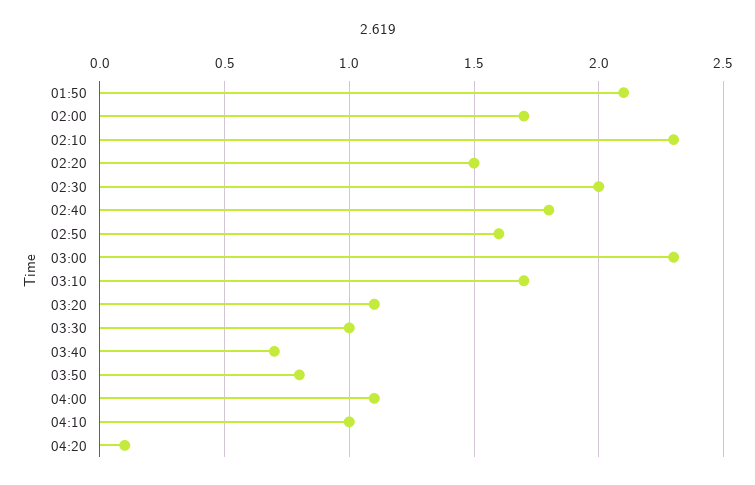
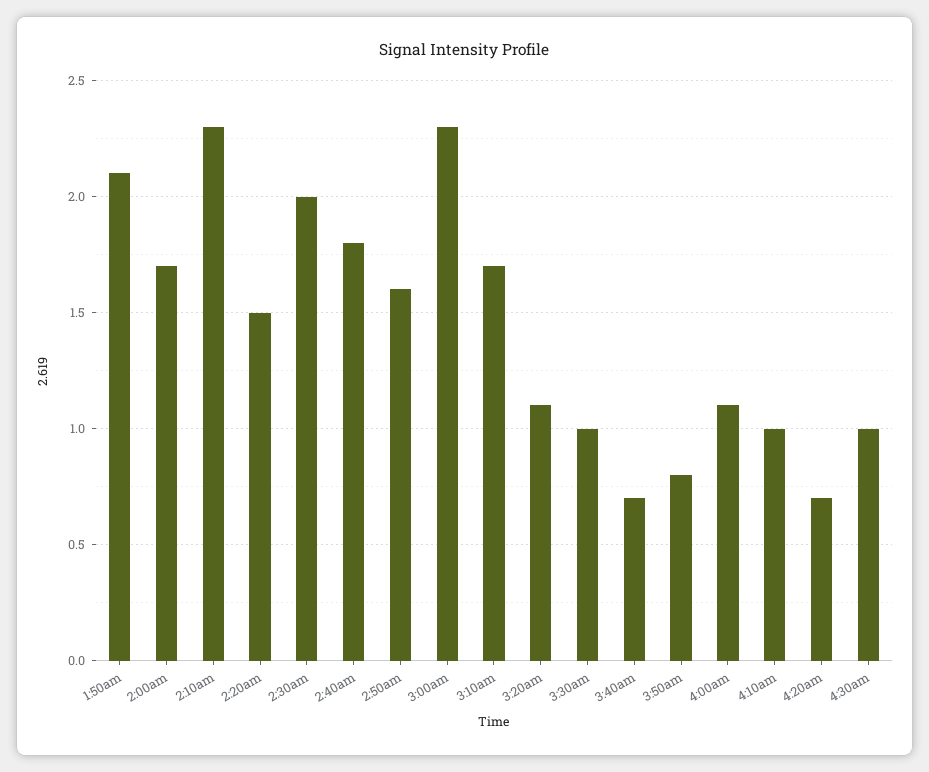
04:20: 0.1 -> 0.7
4:30am: none -> 1

